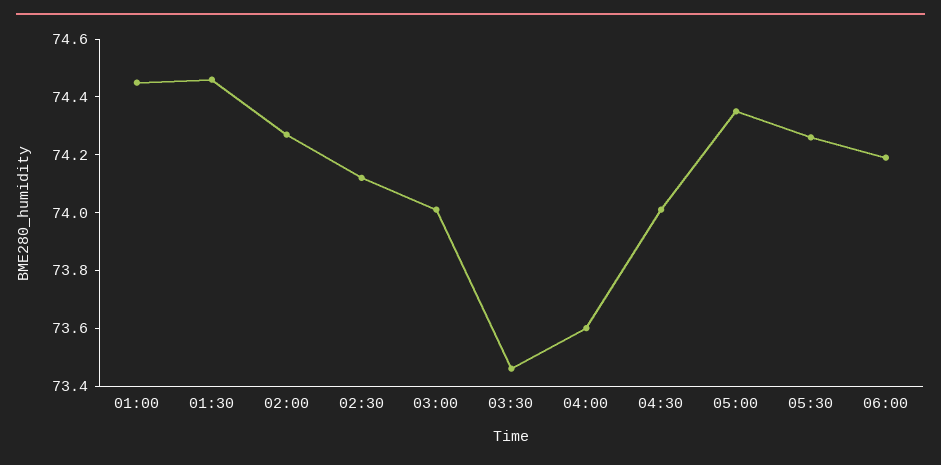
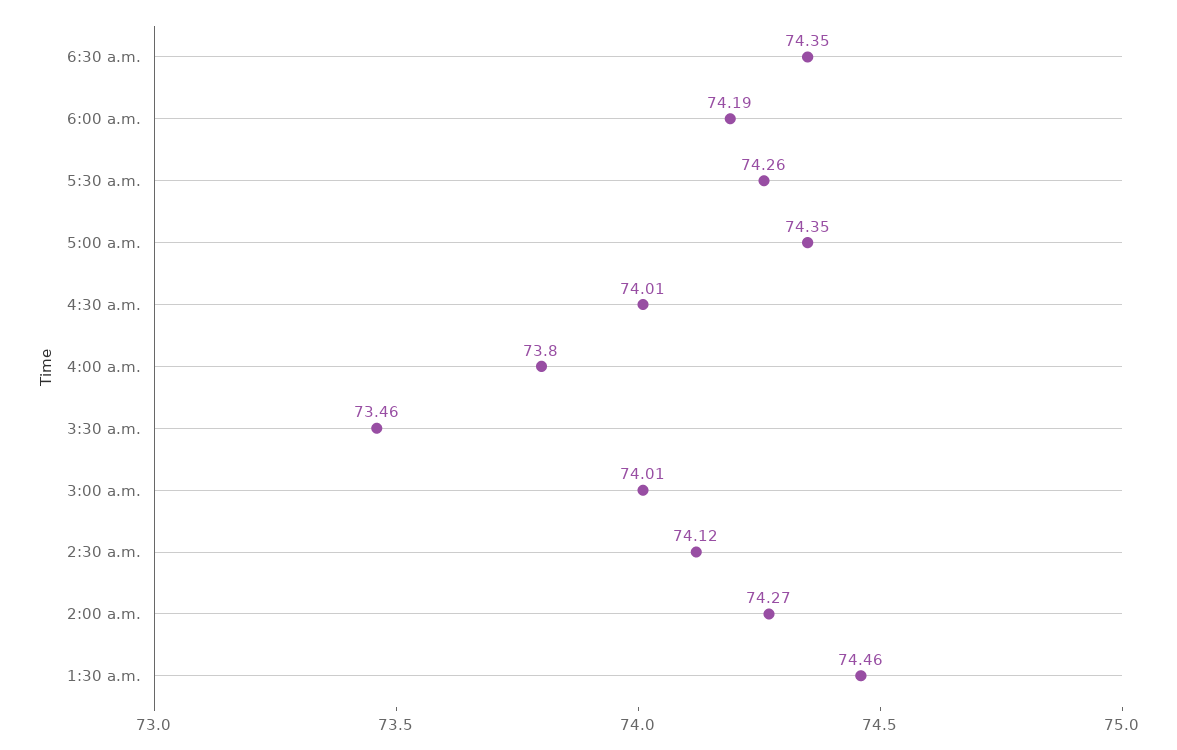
01:00: 74.45 -> none
04:00: 73.6 -> 73.8
6:30 a.m.: none -> 74.35

